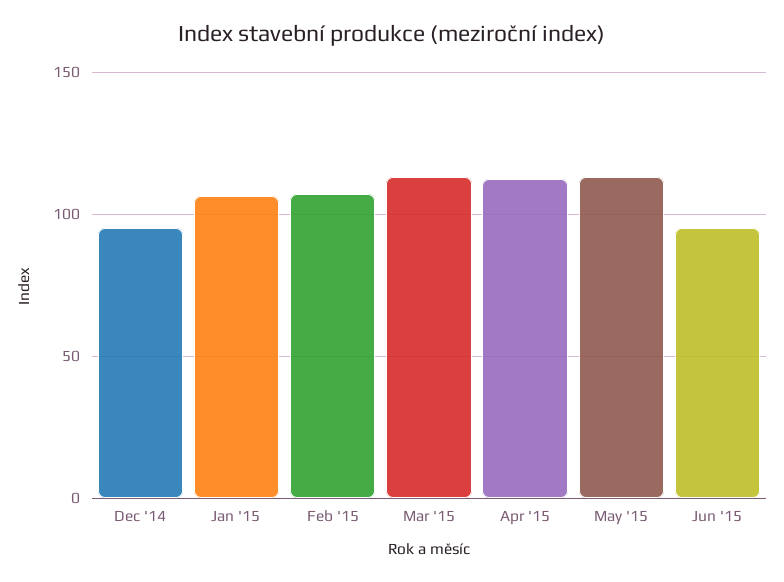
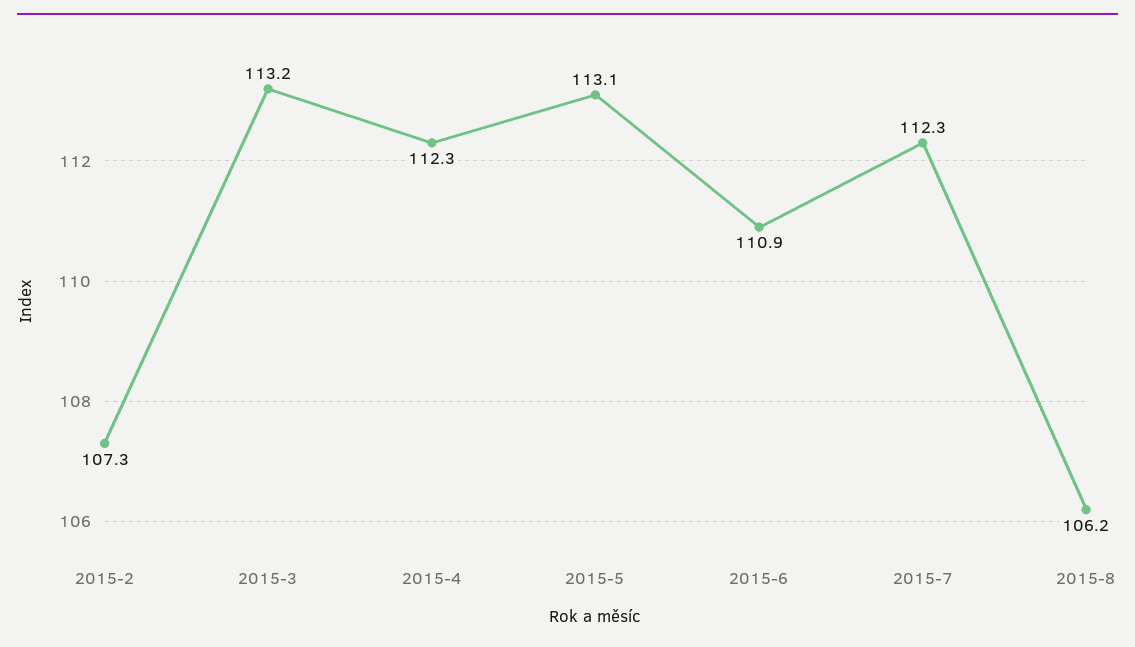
Dec '14: 95 -> none
Jan '15: 105 -> none
Jun '15: 95 -> 110.9
2015-7: none -> 112.3
2015-8: none -> 106.2

